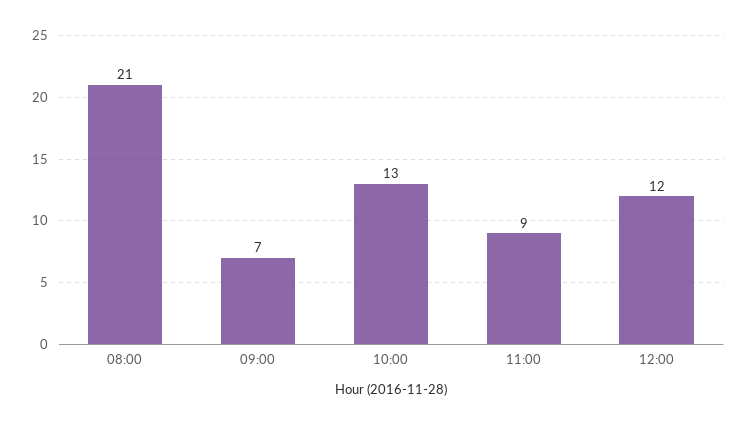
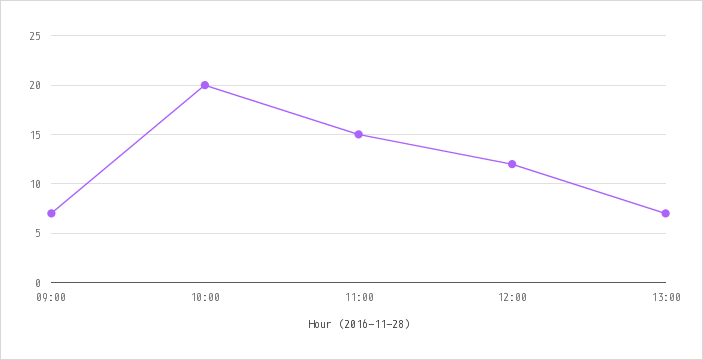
08:00: 21 -> none
10:00: 13 -> 20
11:00: 9 -> 15
13:00: none -> 7

